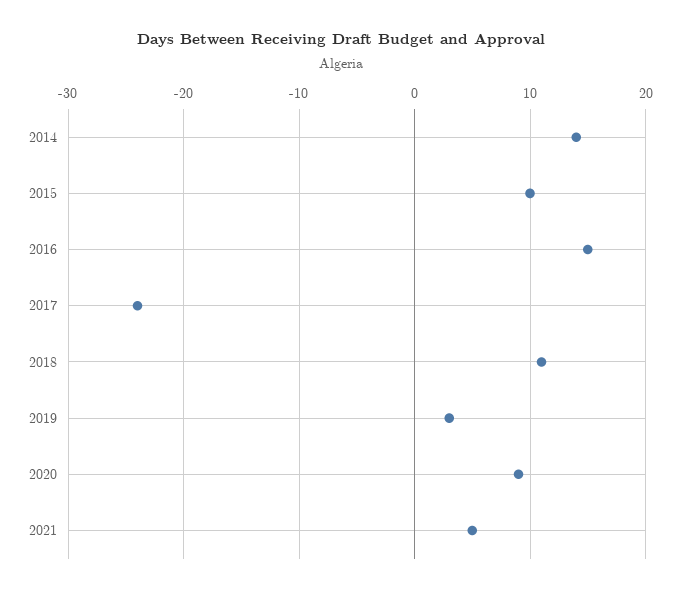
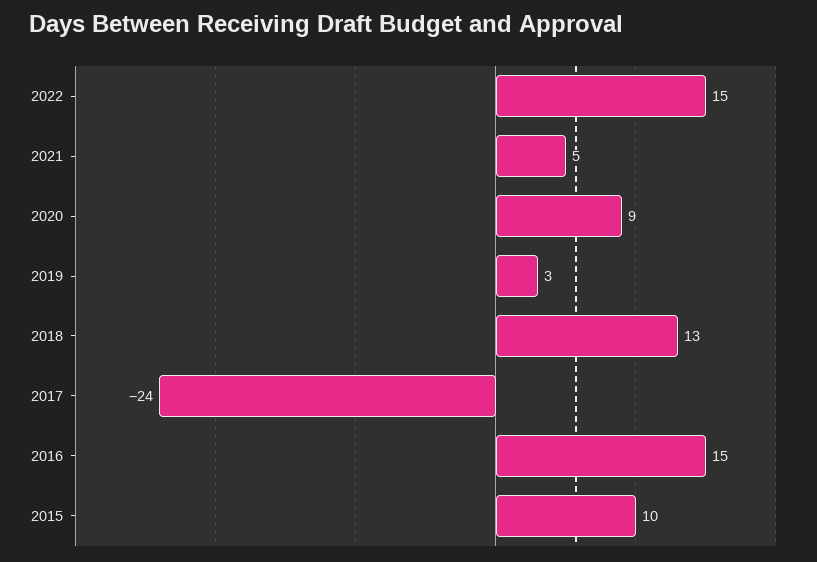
2014: 14 -> none
2018: 11 -> 13
2022: none -> 15

